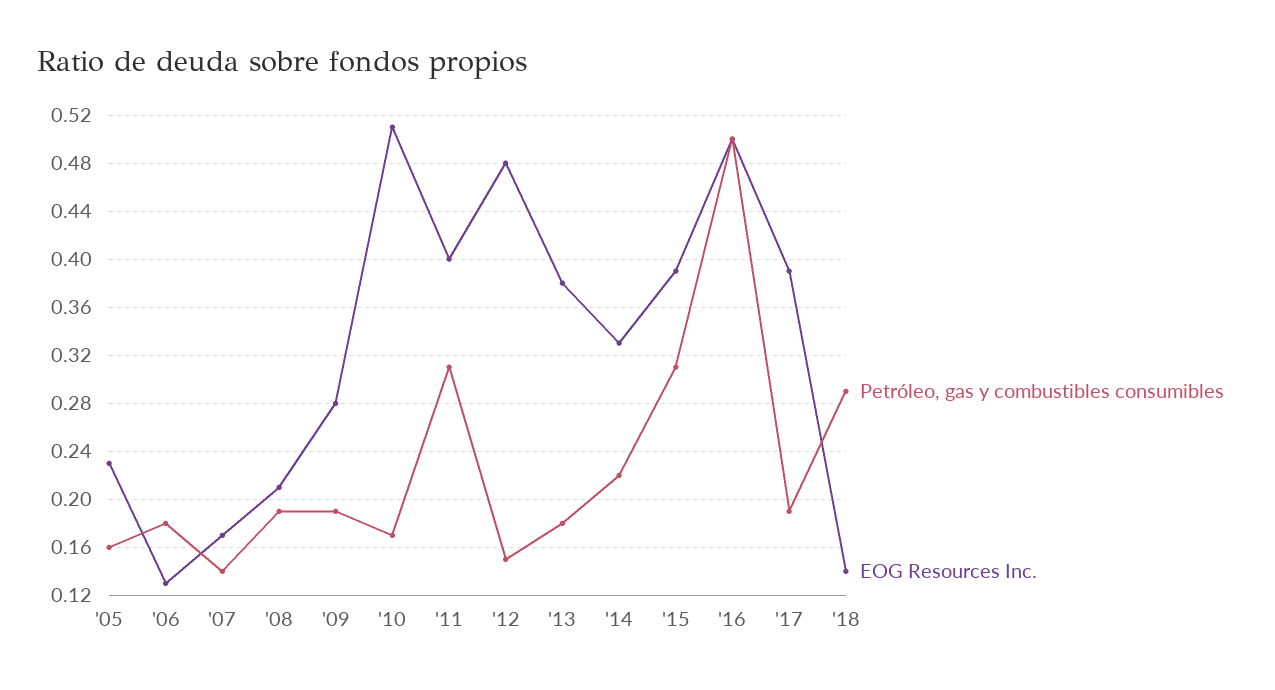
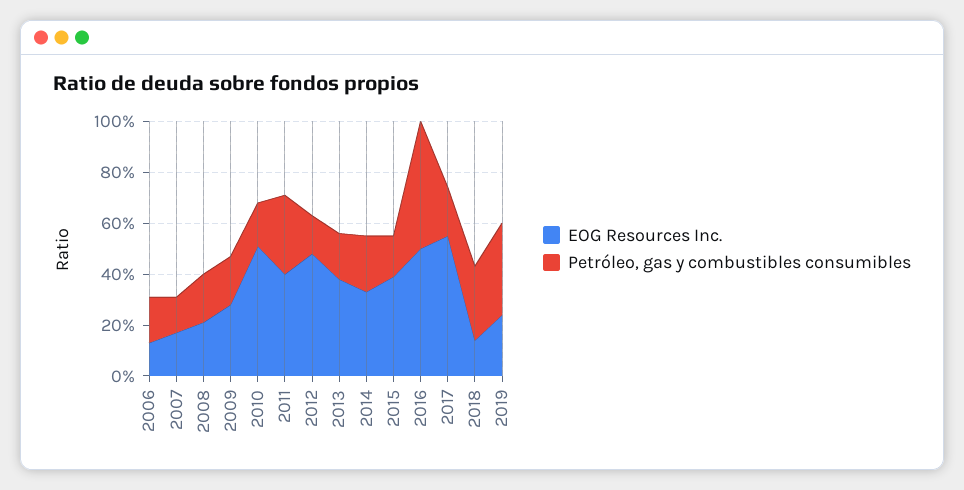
Petróleo, gas y combustibles consumibles, '05: 0.16 -> none
EOG Resources Inc., '05: 0.23 -> none
Petróleo, gas y combustibles consumibles, '15: 0.31 -> 0.15
EOG Resources Inc., '17: 0.39 -> 0.55
EOG Resources Inc., 2019: none -> 0.25
Petróleo, gas y combustibles consumibles, 2019: none -> 0.35

